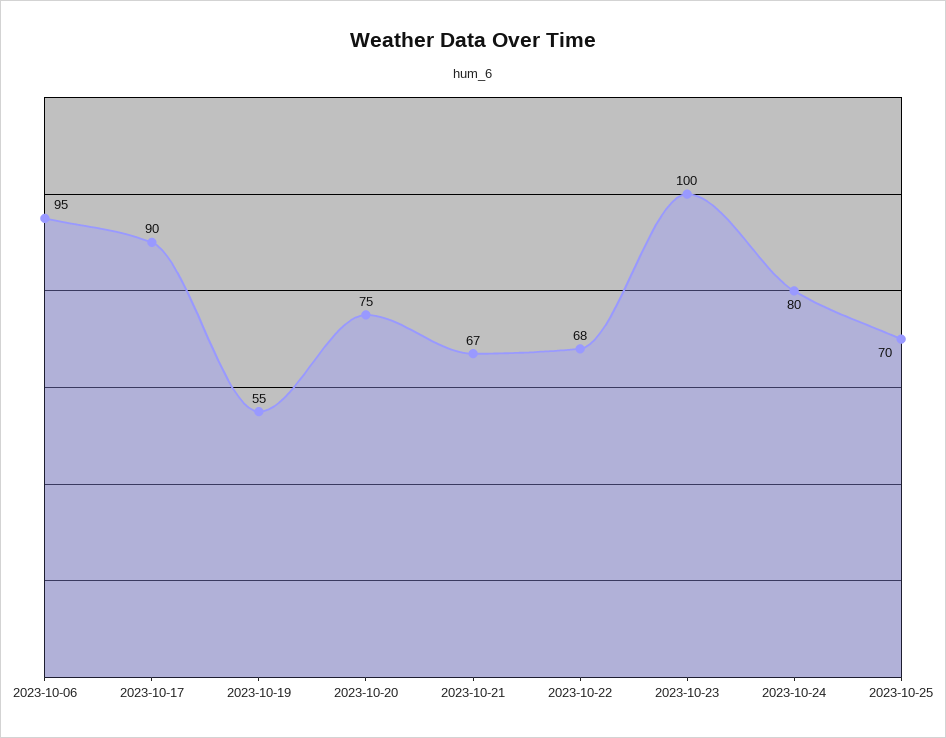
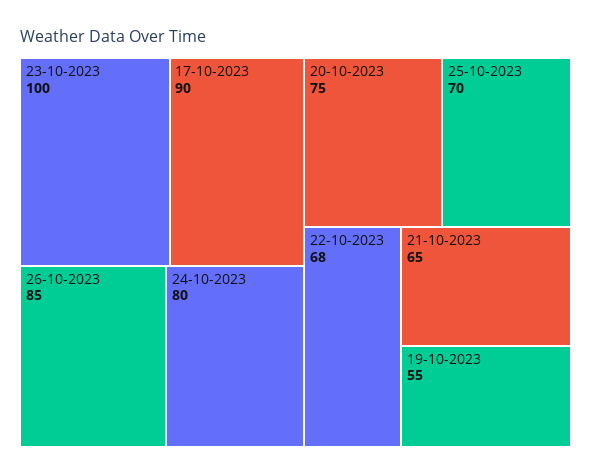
2023-10-06: 95 -> none
2023-10-21: 67 -> 65
26-10-2023: none -> 85

